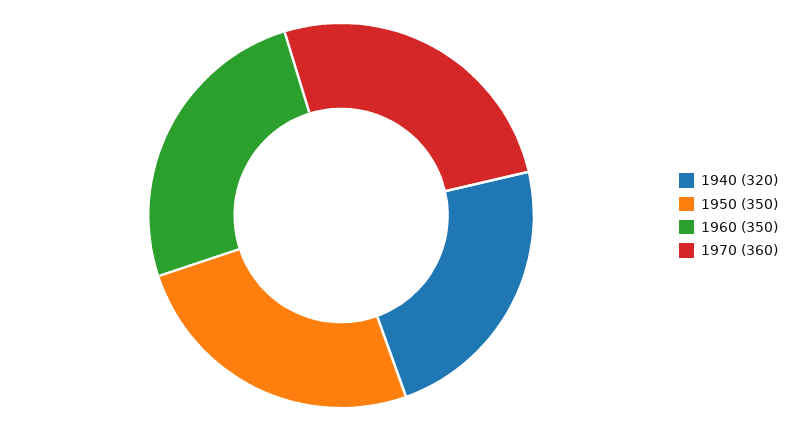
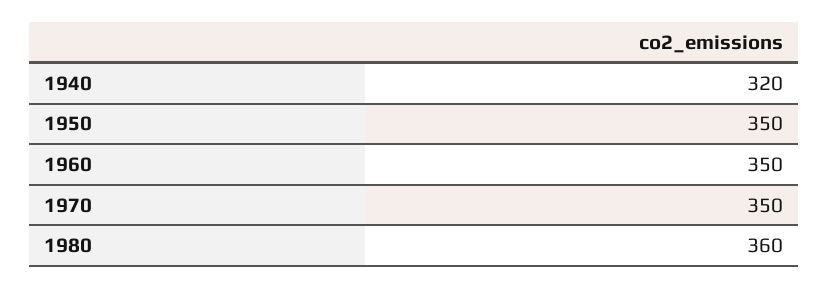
1970: 360 -> 350
1980: none -> 360

